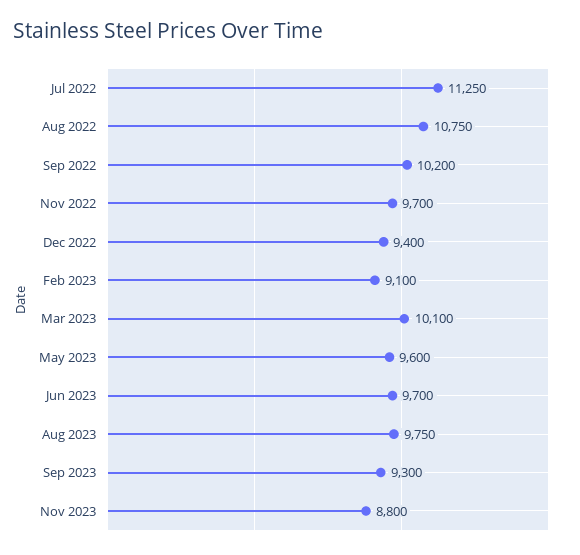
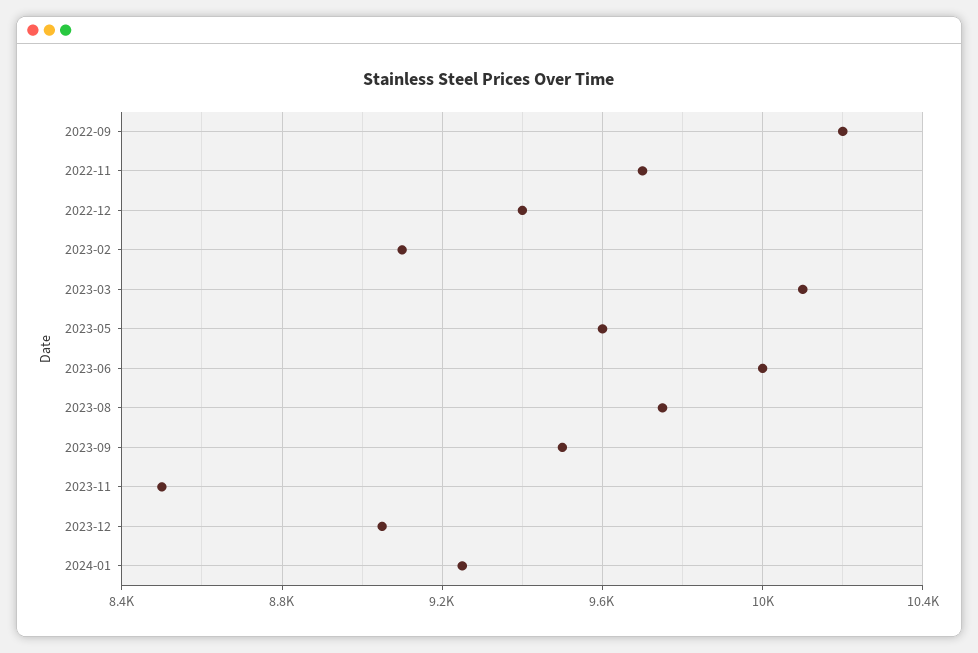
Jul 2022: 11250 -> none
Aug 2022: 10750 -> none
Jun 2023: 9700 -> 10000
Sep 2023: 9300 -> 9500
Nov 2023: 8800 -> 8500
2023-12: none -> 9050
2024-01: none -> 9250

